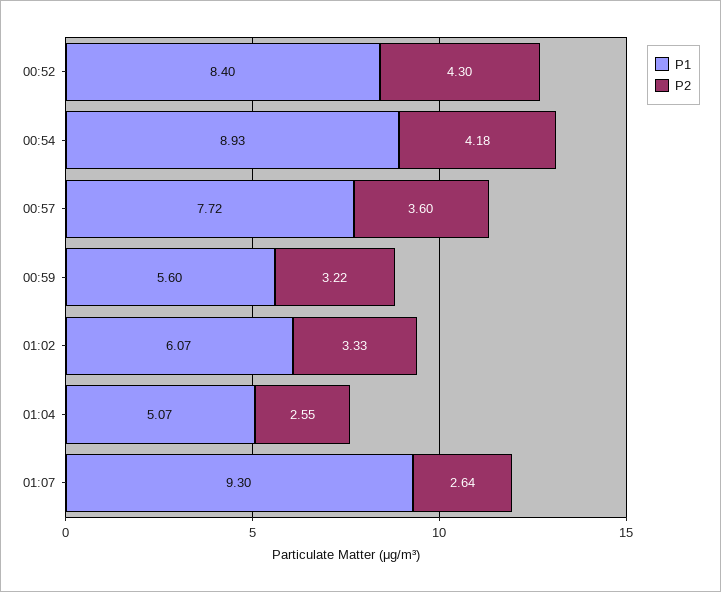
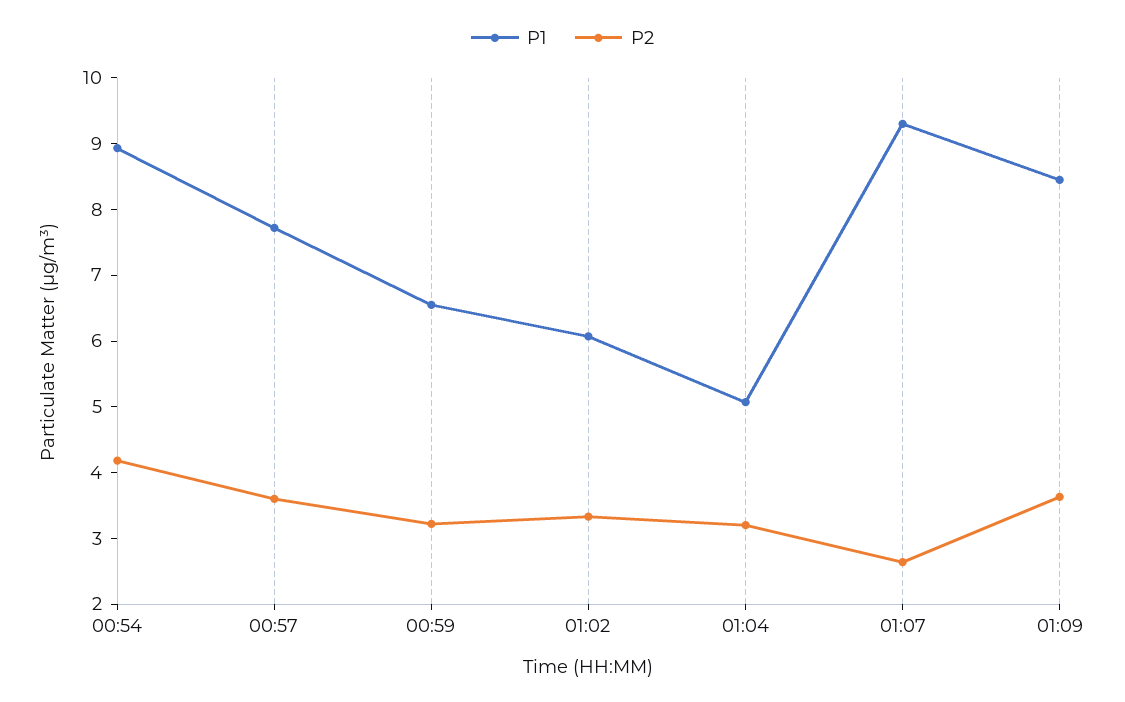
P1, 00:52: 8.4 -> none
P2, 00:52: 4.3 -> none
P1, 00:59: 5.6 -> 6.6
P2, 01:04: 2.55 -> 3.2
P1, 01:09: none -> 8.4
P2, 01:09: none -> 3.6

